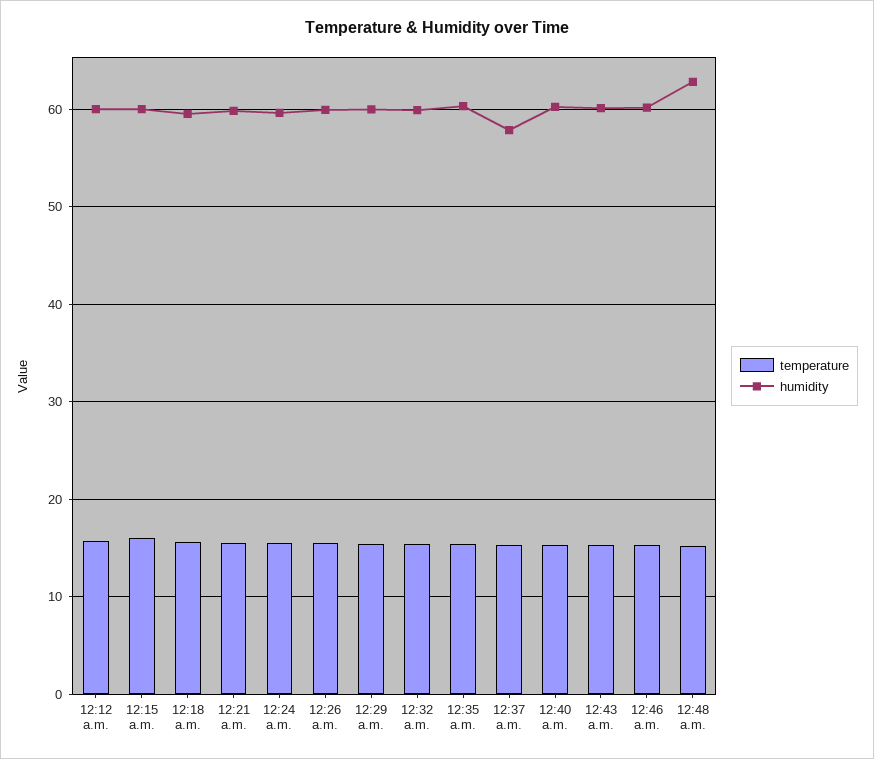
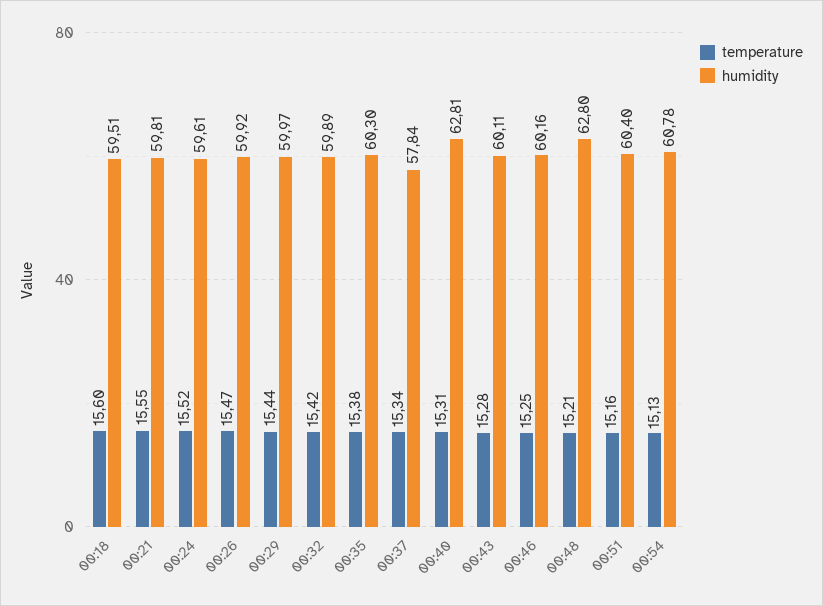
temperature, 12:12 a.m.: 16 -> none
humidity, 12:12 a.m.: 60 -> none
temperature, 12:15 a.m.: 16 -> none
humidity, 12:15 a.m.: 60 -> none
humidity, 12:40 a.m.: 60 -> 62.81
temperature, 00:51: none -> 15.16
humidity, 00:51: none -> 60.4
temperature, 00:54: none -> 15.13
humidity, 00:54: none -> 60.78

